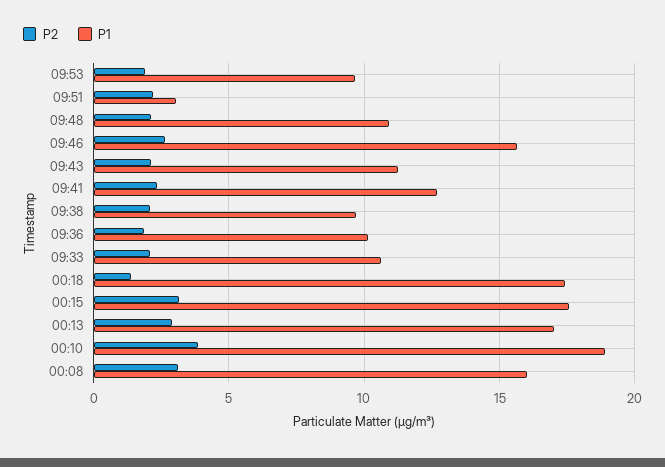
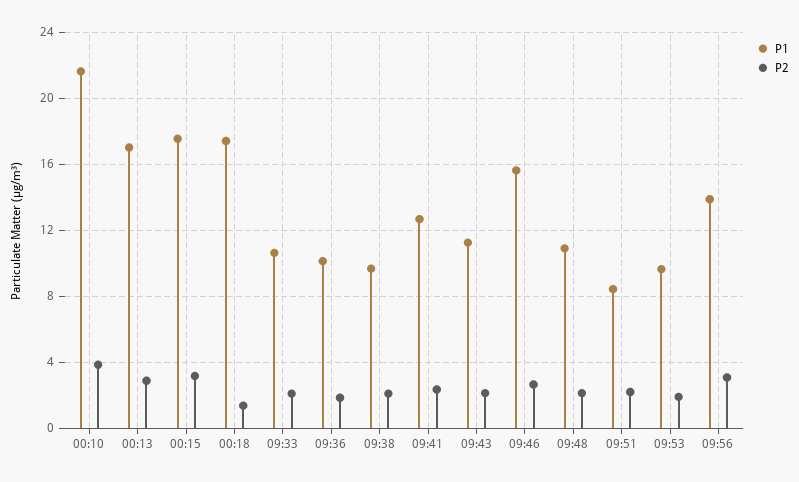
P1, 09:51: 3 -> 8.5
P1, 00:10: 19 -> 21.5
P2, 00:08: 3 -> none
P1, 00:08: 16 -> none
P1, 09:56: none -> 14
P2, 09:56: none -> 3

